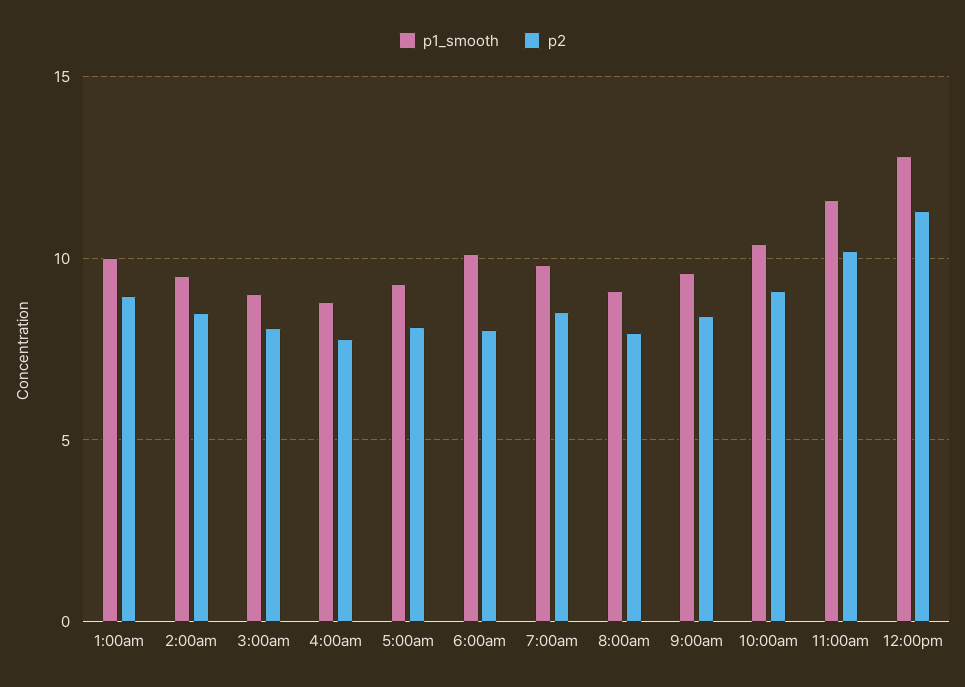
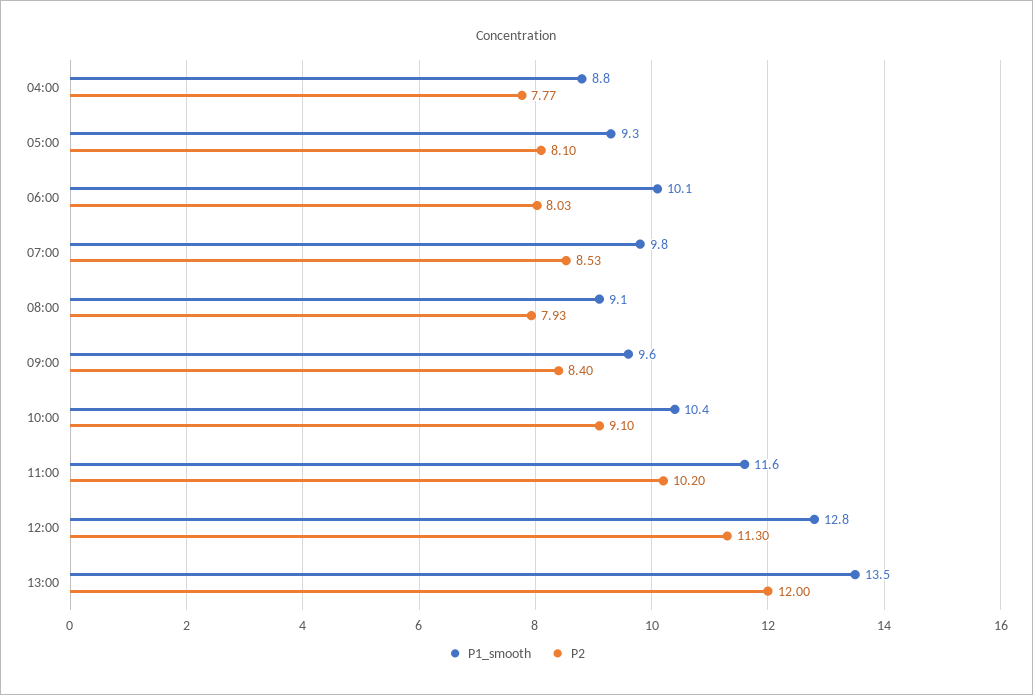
p1_smooth, 1:00am: 10 -> none
p2, 1:00am: 9 -> none
p1_smooth, 2:00am: 9.5 -> none
p2, 2:00am: 8.5 -> none
p1_smooth, 3:00am: 9 -> none
p2, 3:00am: 8 -> none
p1_smooth, 13:00: none -> 13.5
p2, 13:00: none -> 12

